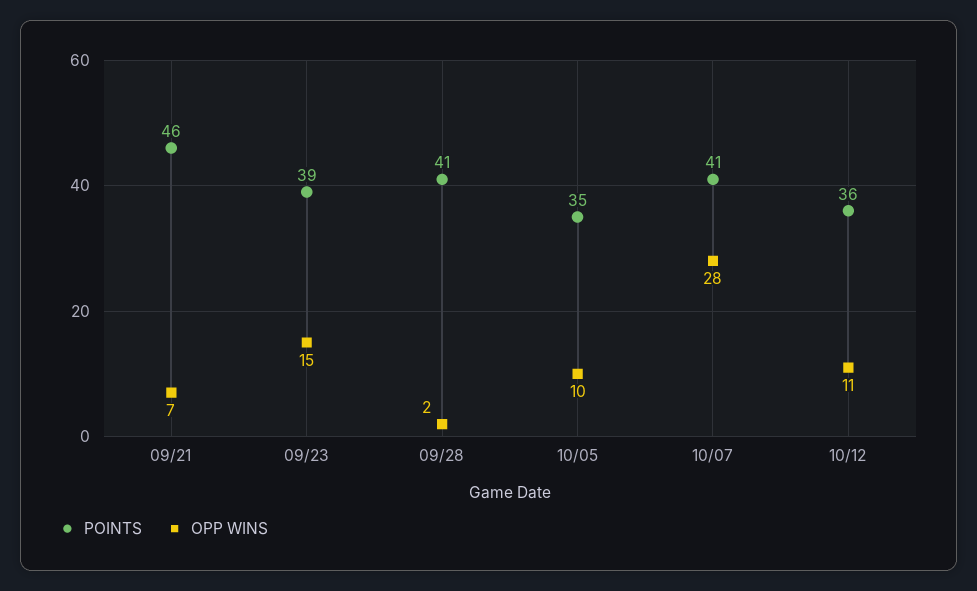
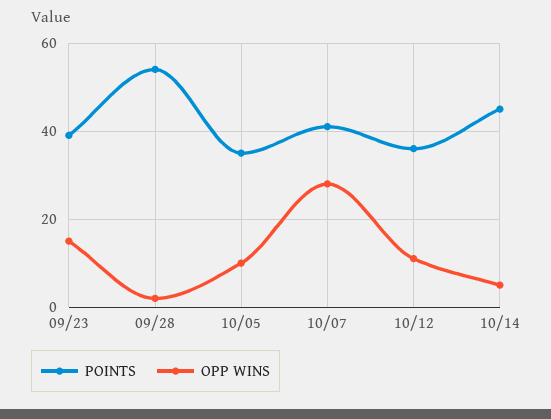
POINTS, 09/21: 46 -> none
OPP WINS, 09/21: 7 -> none
POINTS, 09/28: 41 -> 55
POINTS, 10/14: none -> 45
OPP WINS, 10/14: none -> 5

